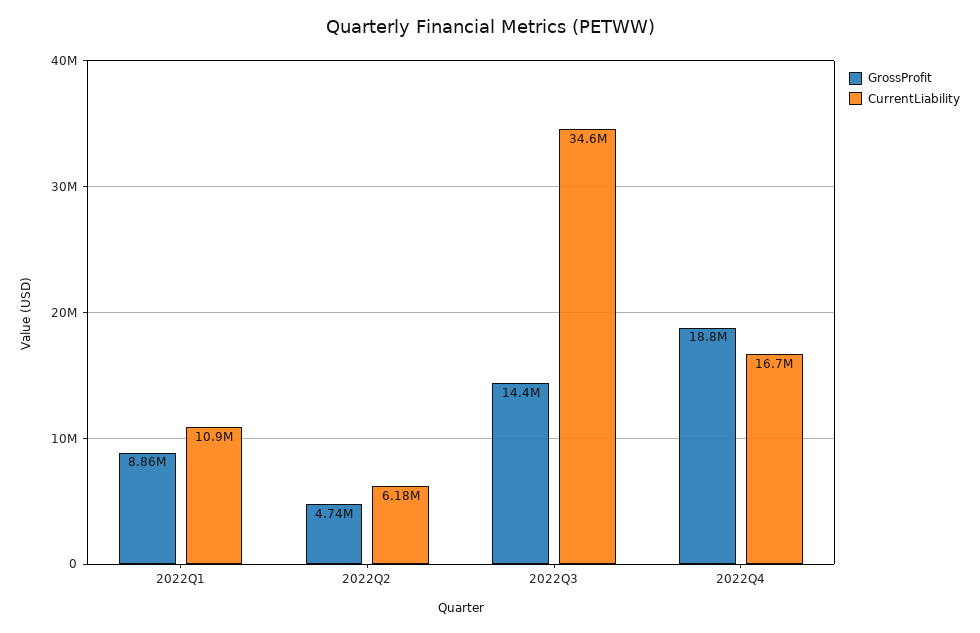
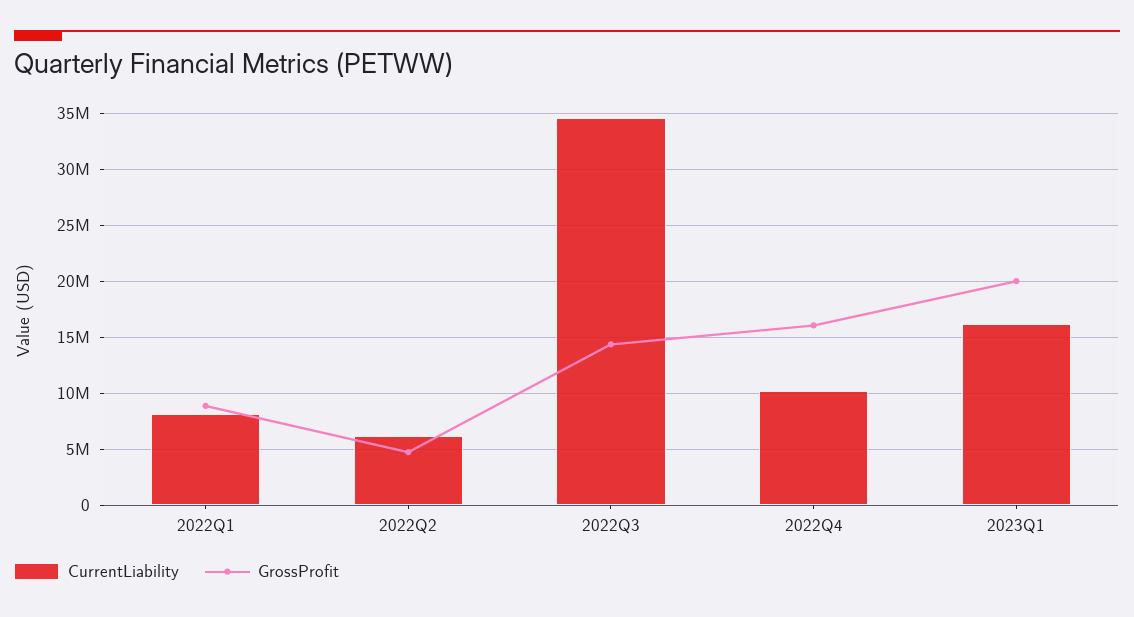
CurrentLiability, 2022Q1: 10900000 -> 8000000
GrossProfit, 2022Q4: 18800000 -> 16000000
CurrentLiability, 2022Q4: 16700000 -> 10000000
CurrentLiability, 2023Q1: none -> 16000000
GrossProfit, 2023Q1: none -> 20000000

